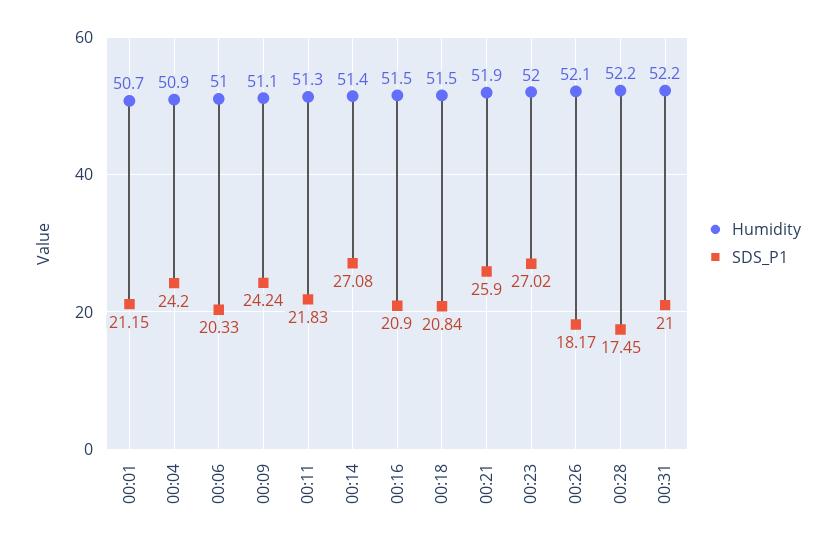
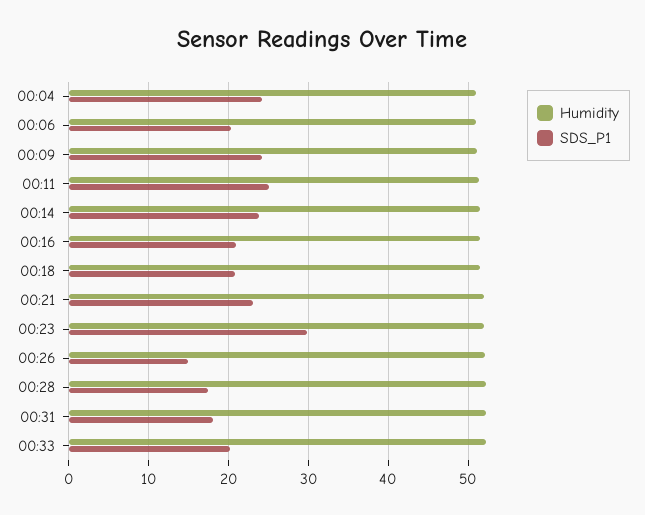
Humidity, 00:01: 50.7 -> none
SDS_P1, 00:01: 21.15 -> none
SDS_P1, 00:11: 21.83 -> 25
SDS_P1, 00:14: 27.08 -> 24
SDS_P1, 00:21: 25.9 -> 23
SDS_P1, 00:23: 27.02 -> 30
SDS_P1, 00:26: 18.17 -> 15
SDS_P1, 00:31: 21 -> 18
Humidity, 00:33: none -> 52
SDS_P1, 00:33: none -> 20

